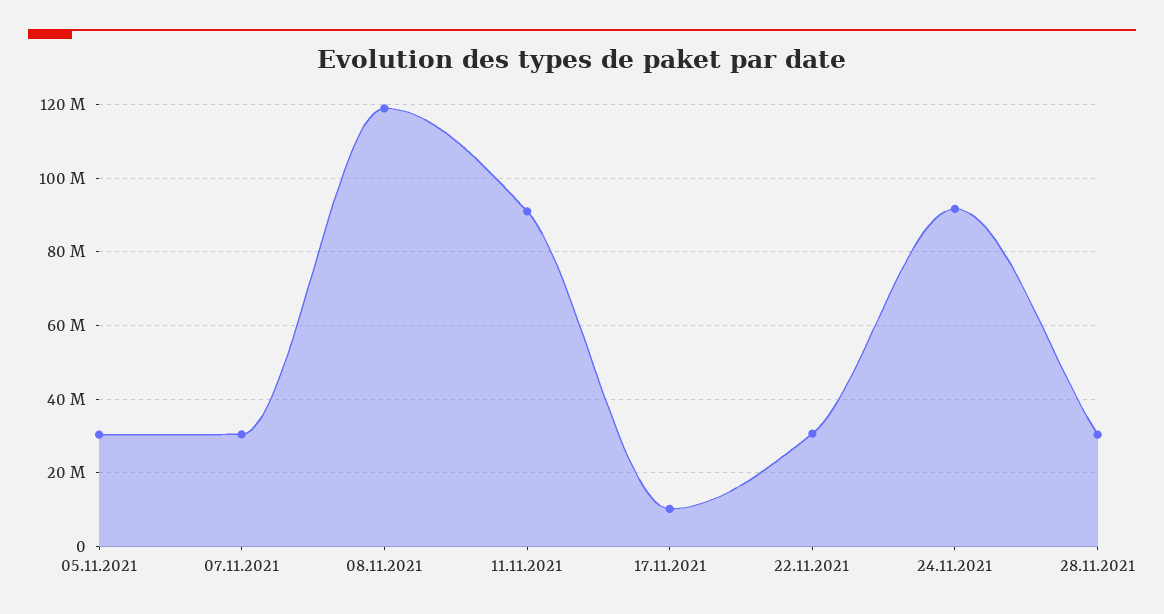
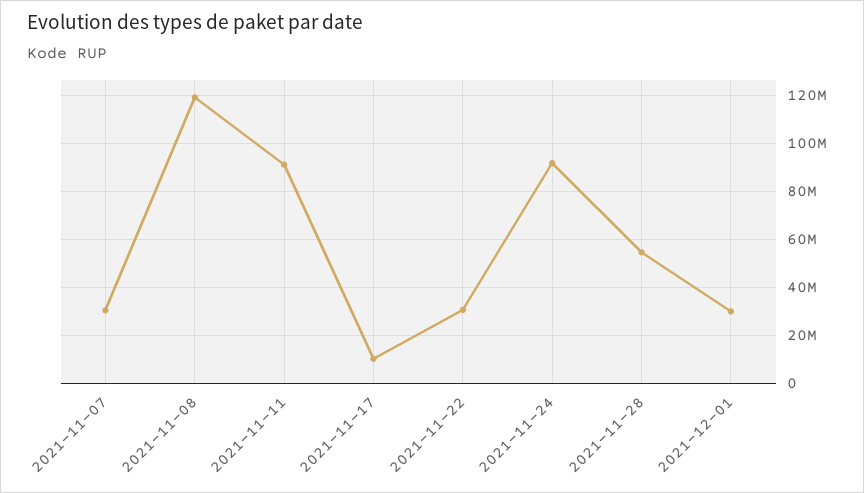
05.11.2021: 30000000 -> none
28.11.2021: 30000000 -> 55000000
2021-12-01: none -> 30000000

